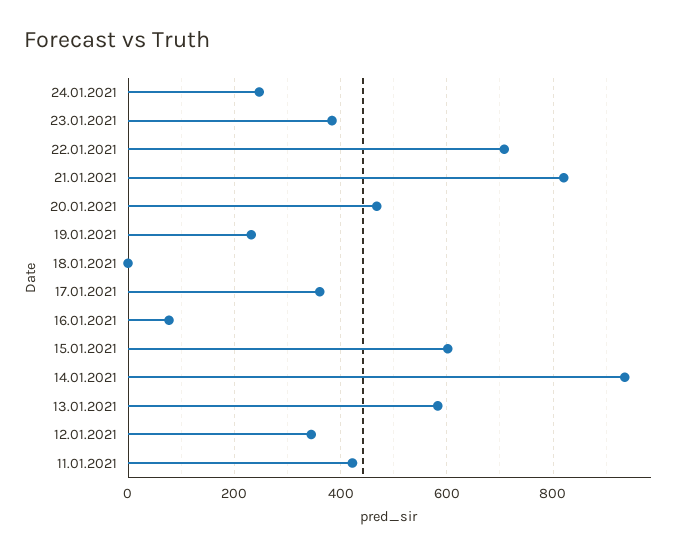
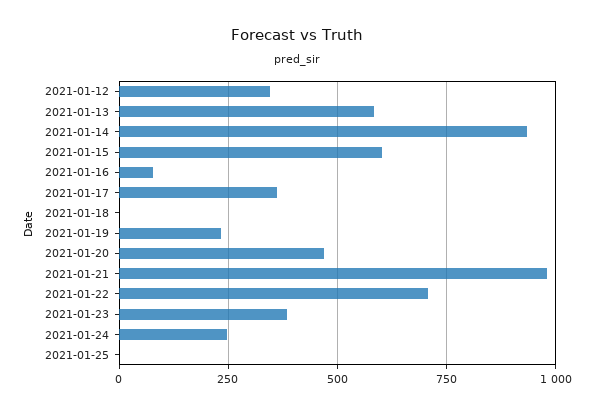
21.01.2021: 820 -> 975
11.01.2021: 420 -> none
2021-01-25: none -> 0

